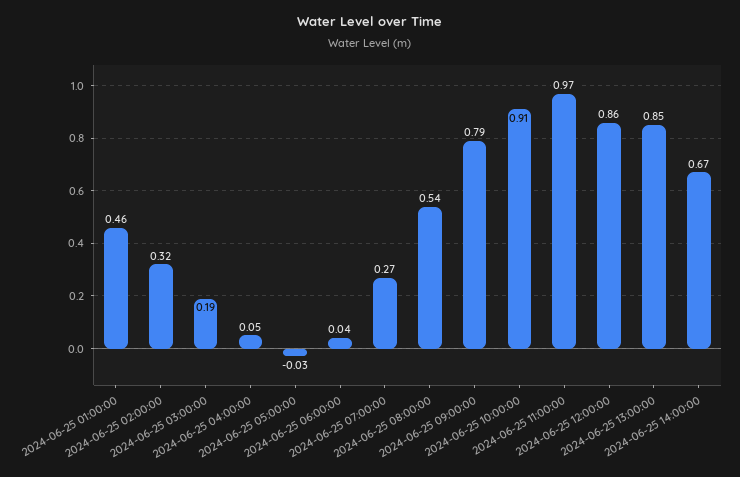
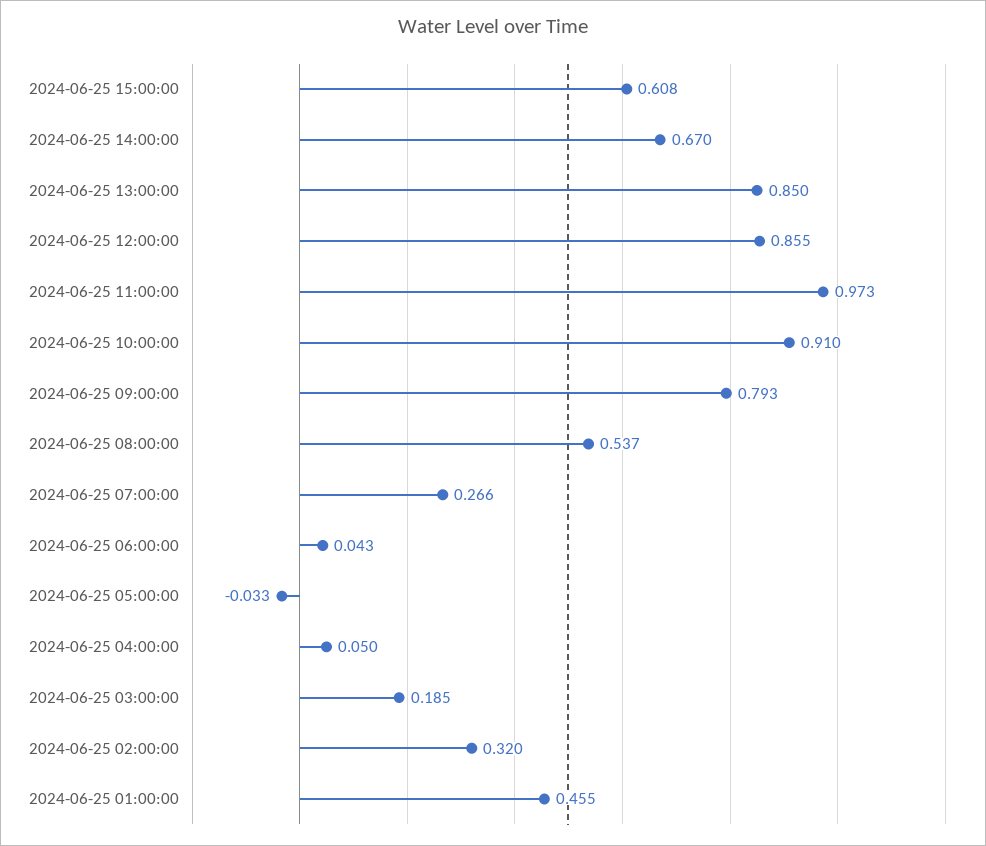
2024-06-25 15:00:00: none -> 0.608

